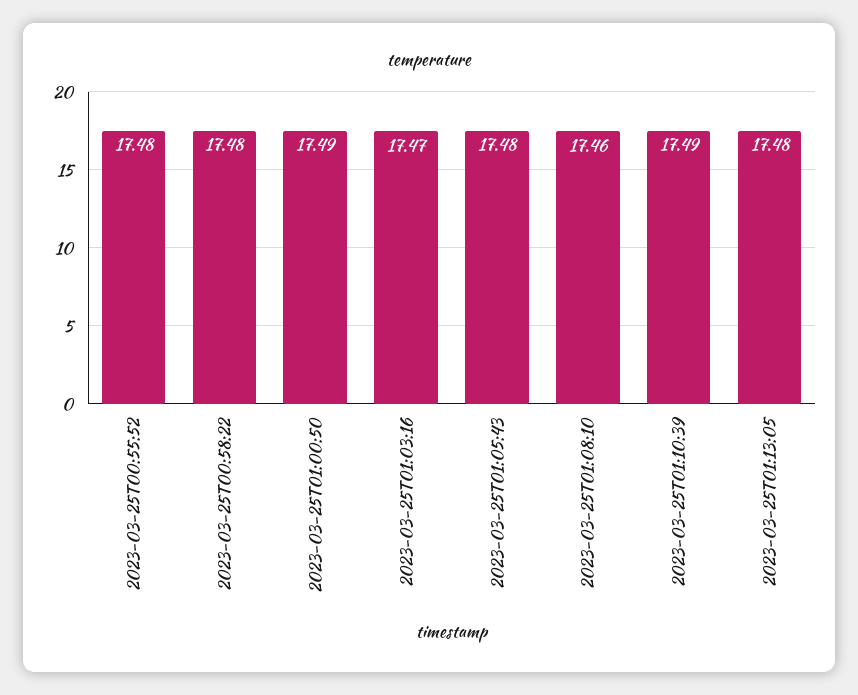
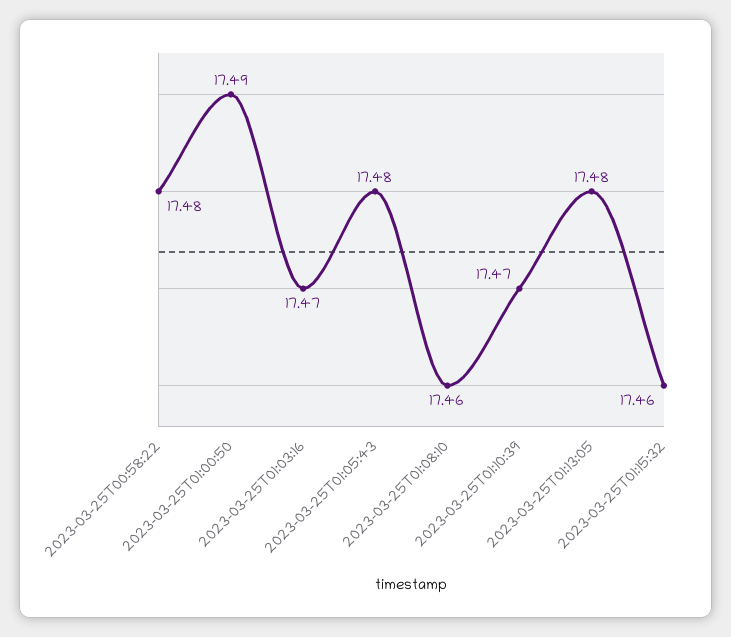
2023-03-25T00:55:52: 17.48 -> none
2023-03-25T01:10:39: 17.49 -> 17.47
2023-03-25T01:15:32: none -> 17.46

